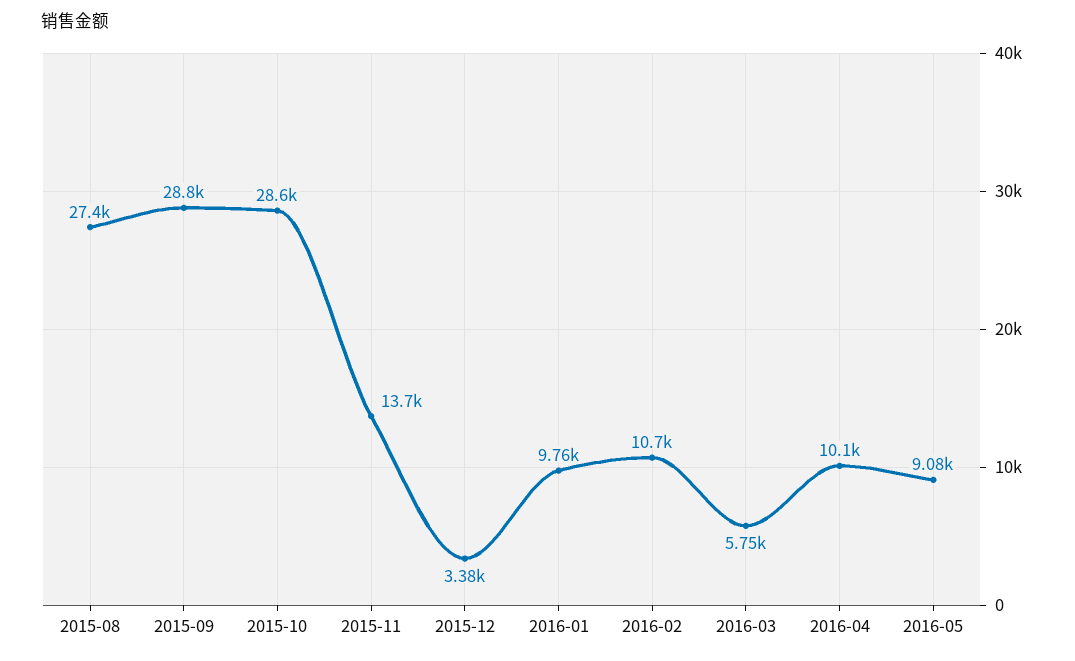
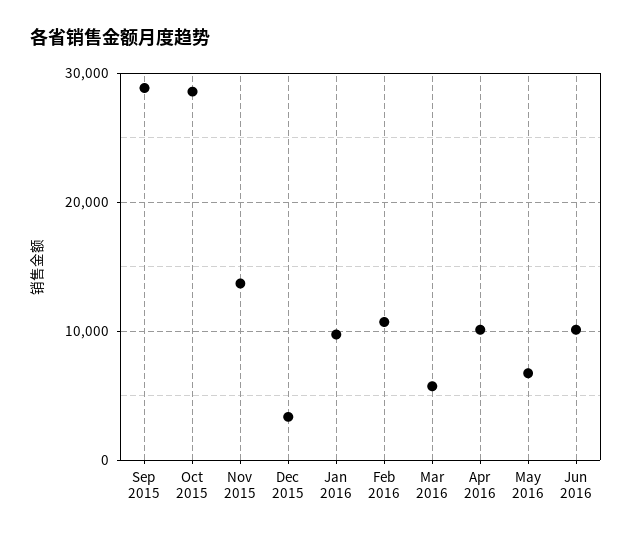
2015-08: 27400 -> none
2016-05: 9080 -> 7000
Jun 2016: none -> 10000

